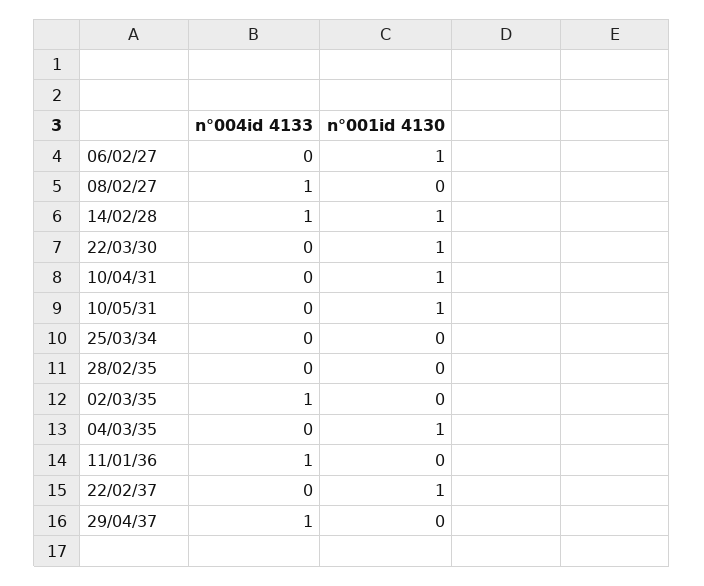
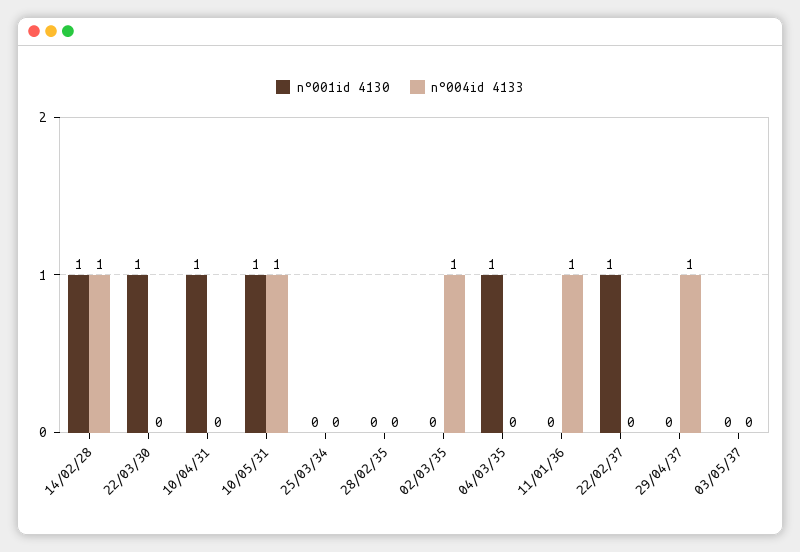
n°004id 4133, 06/02/27: 0 -> none
n°001id 4130, 06/02/27: 1 -> none
n°004id 4133, 08/02/27: 1 -> none
n°001id 4130, 08/02/27: 0 -> none
n°004id 4133, 10/05/31: 0 -> 1
n°001id 4130, 03/05/37: none -> 0
n°004id 4133, 03/05/37: none -> 0

